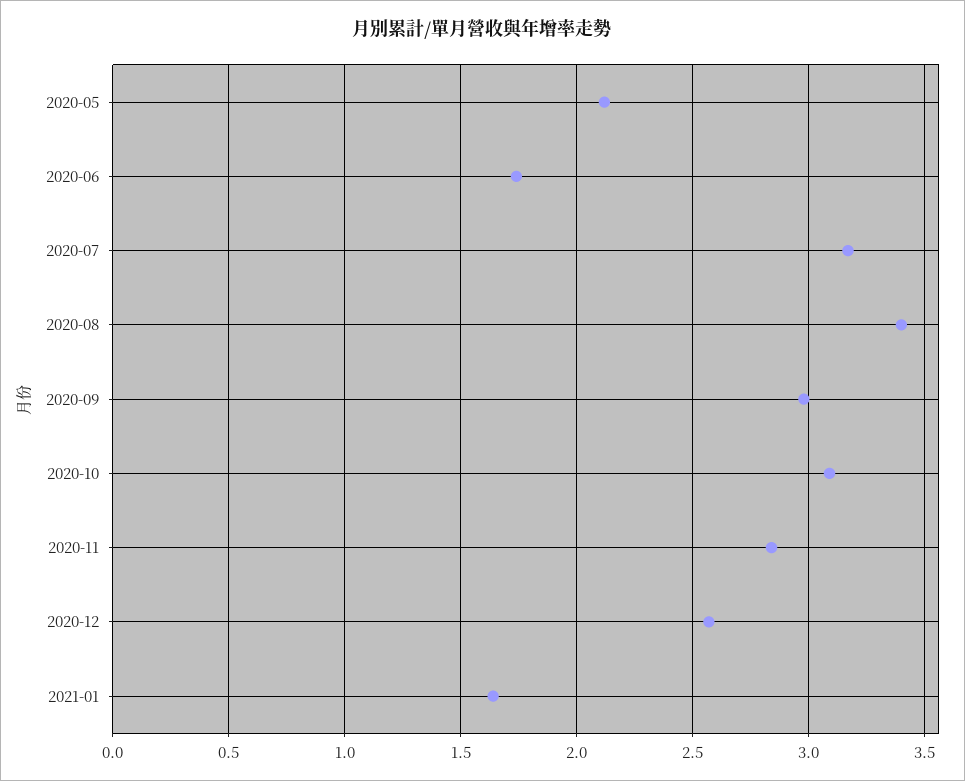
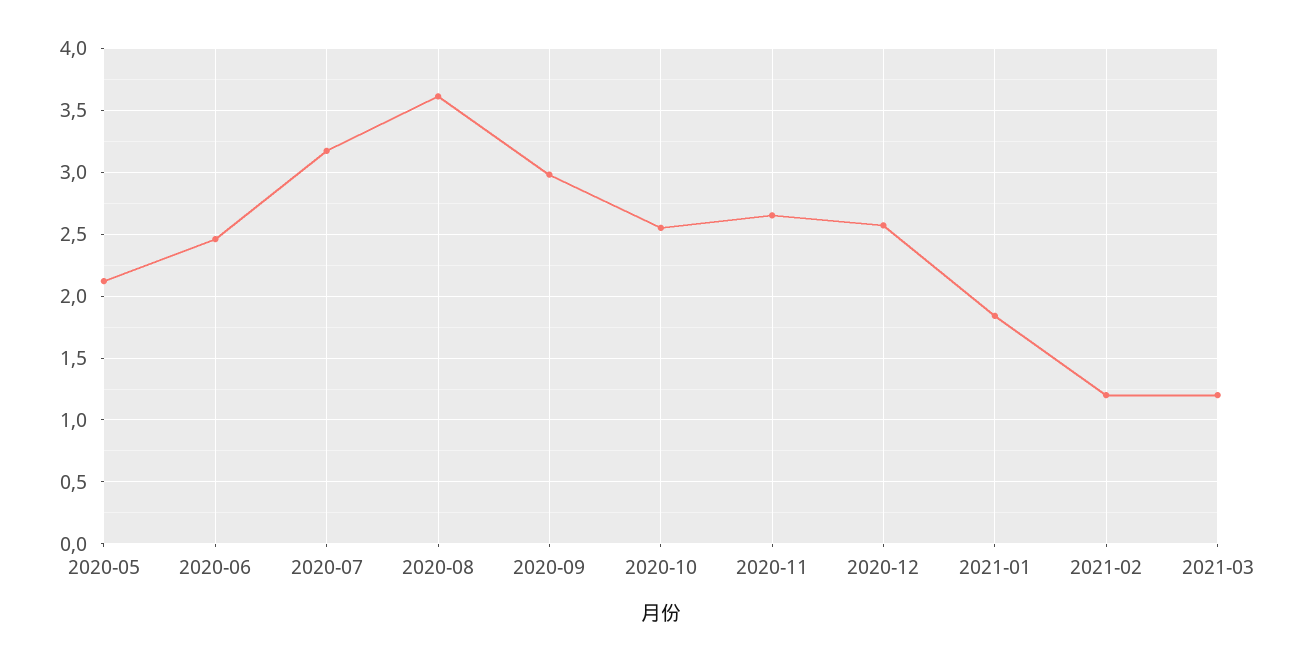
2020-06: 1.75 -> 2.45
2020-08: 3.4 -> 3.6
2020-10: 3.1 -> 2.55
2020-11: 2.85 -> 2.65
2021-01: 1.65 -> 1.85
2021-02: none -> 1.2
2021-03: none -> 1.2

